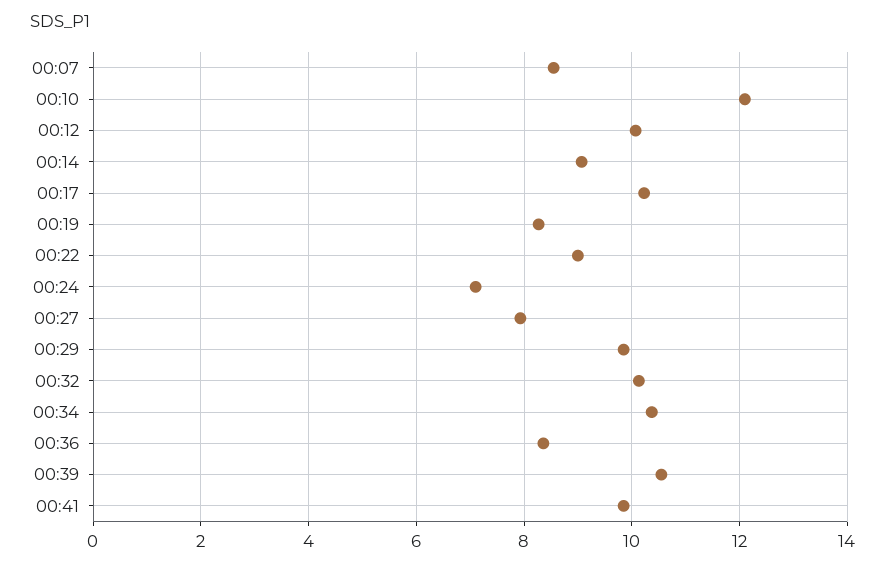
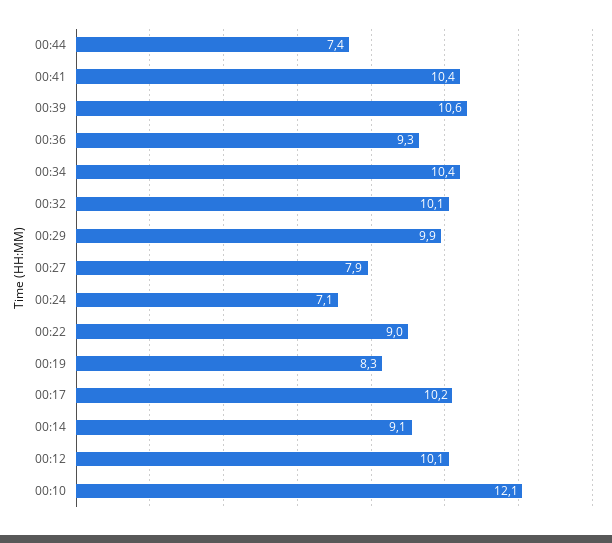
00:07: 8.6 -> none
00:36: 8.4 -> 9.3
00:41: 9.8 -> 10.4
00:44: none -> 7.4

